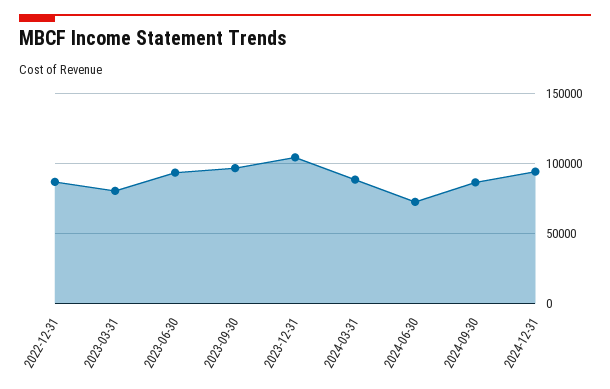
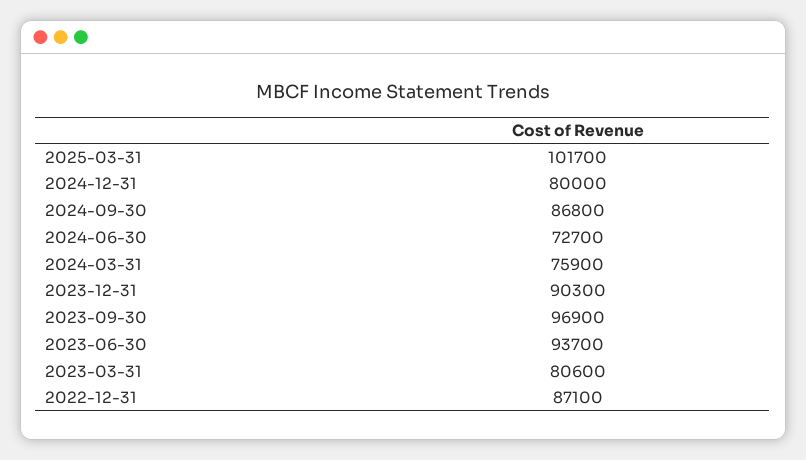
2023-12-31: 105000 -> 90300
2024-03-31: 90000 -> 75900
2024-12-31: 95000 -> 80000
2025-03-31: none -> 101700

